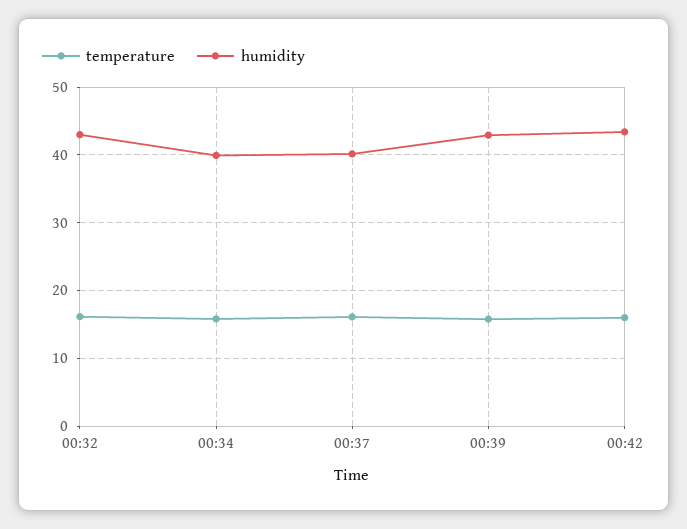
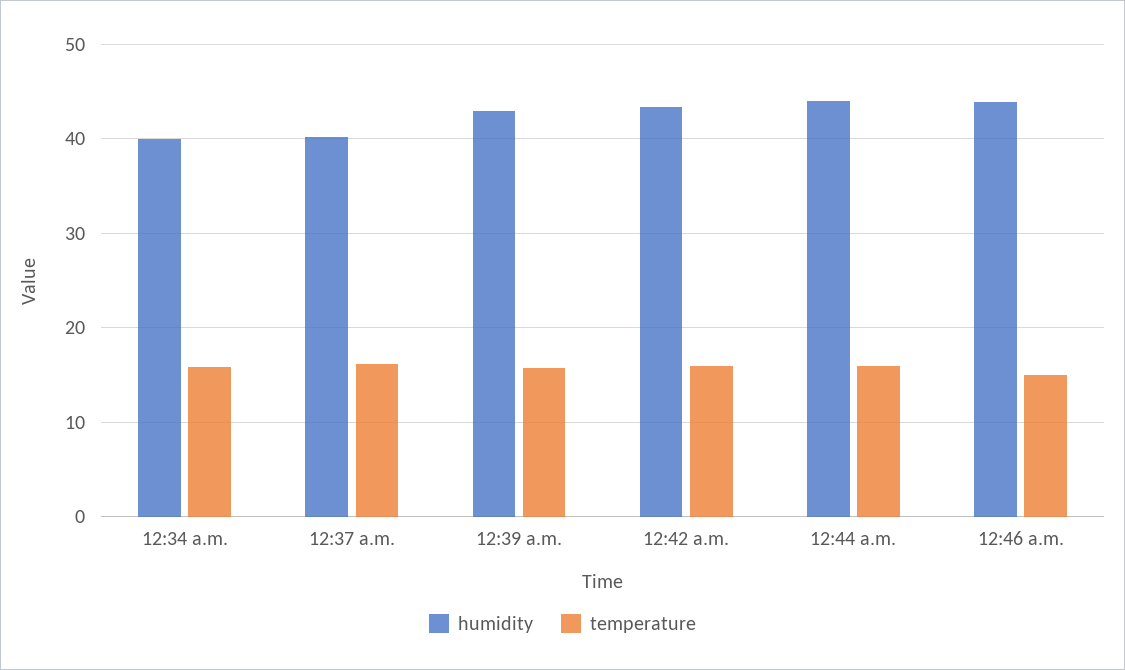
temperature, 00:32: 16 -> none
humidity, 00:32: 43 -> none
humidity, 12:44 a.m.: none -> 44
temperature, 12:44 a.m.: none -> 16
humidity, 12:46 a.m.: none -> 44
temperature, 12:46 a.m.: none -> 15

